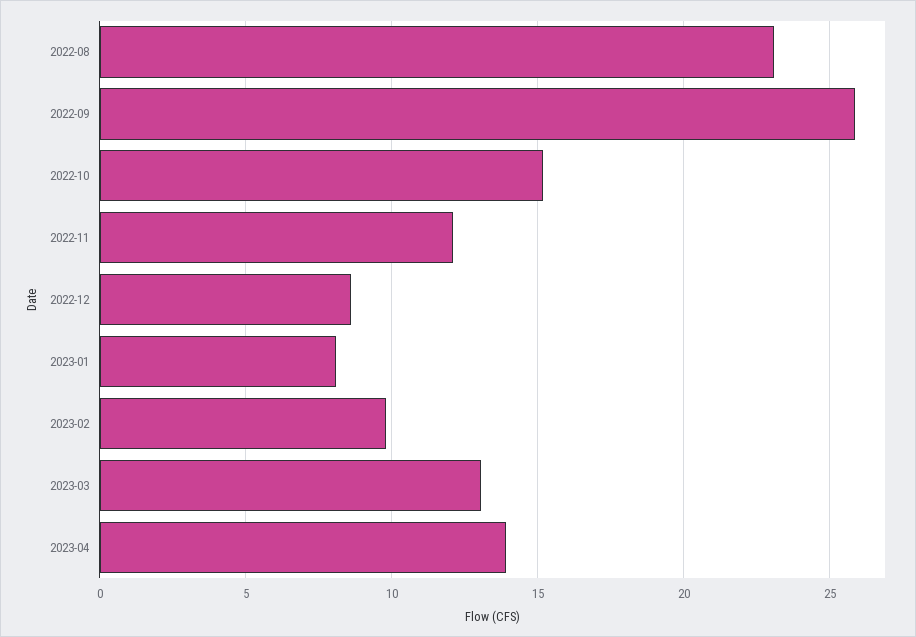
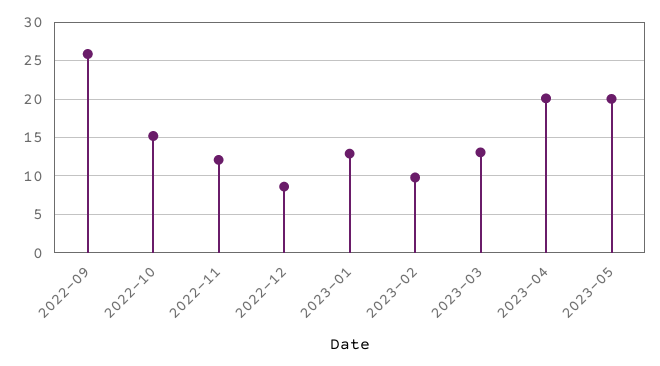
2022-08: 23 -> none
2023-01: 8 -> 13
2023-04: 14 -> 20
2023-05: none -> 20

